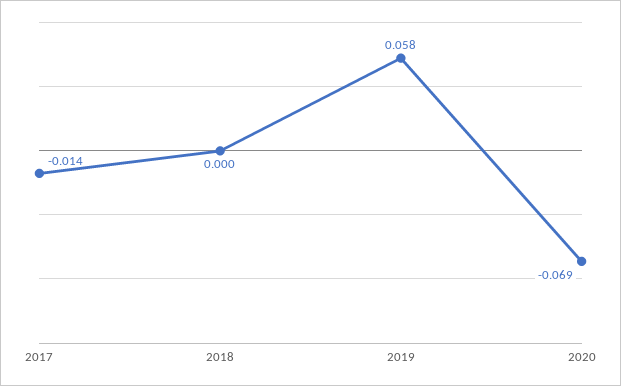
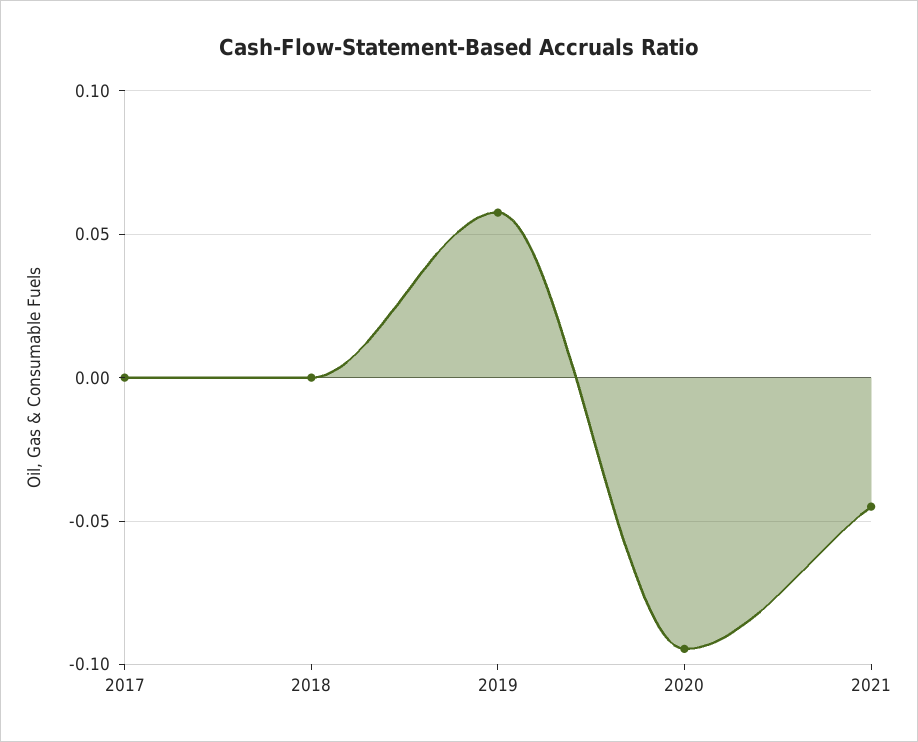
2017: -0.014 -> 0
2020: -0.069 -> -0.095
2021: none -> -0.045

